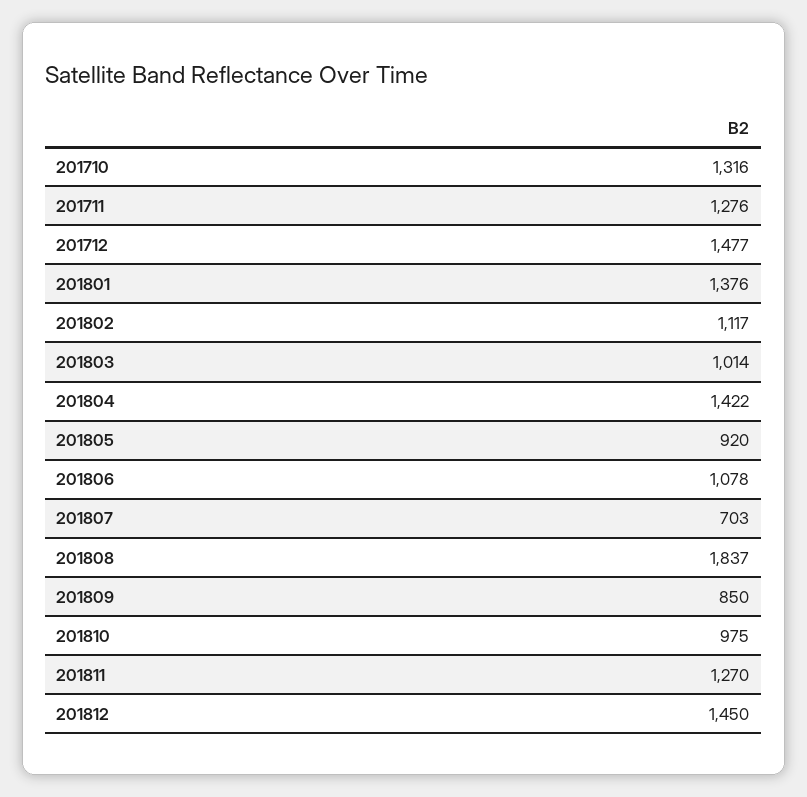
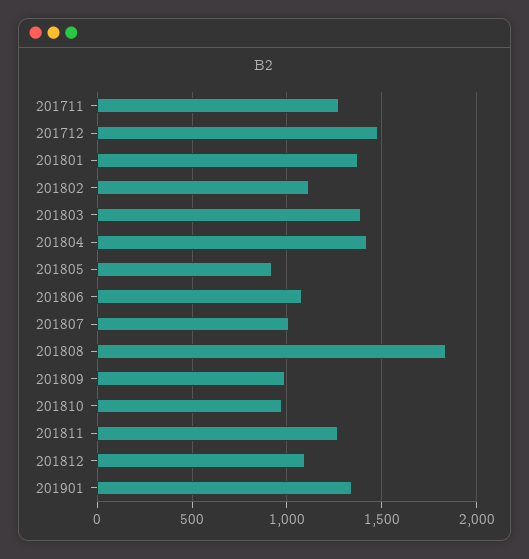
201710: 1316 -> none
201803: 1014 -> 1400
201807: 703 -> 1000
201809: 850 -> 1000
201812: 1450 -> 1100
201901: none -> 1350

